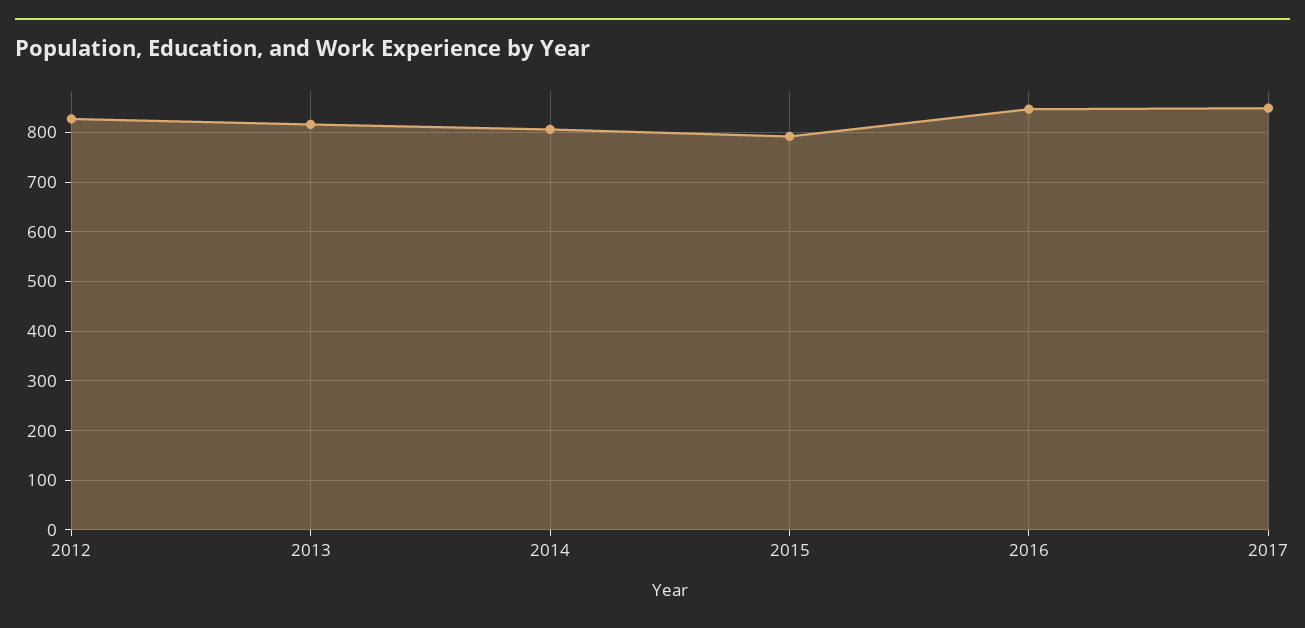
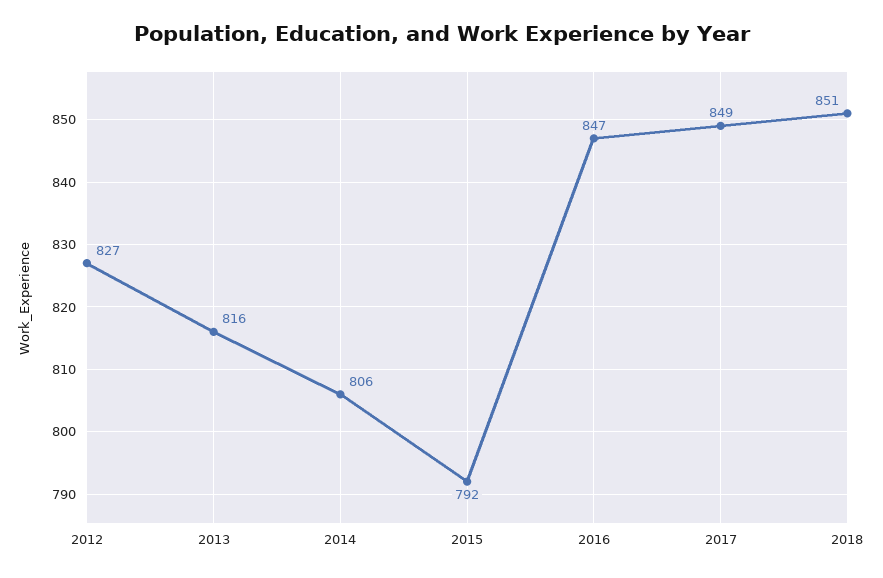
2018: none -> 851

